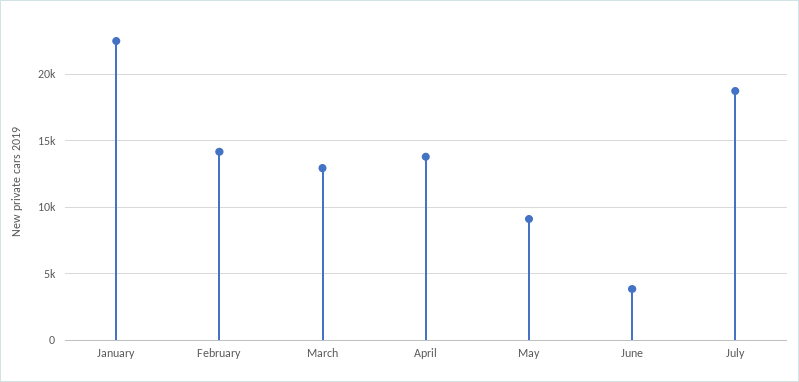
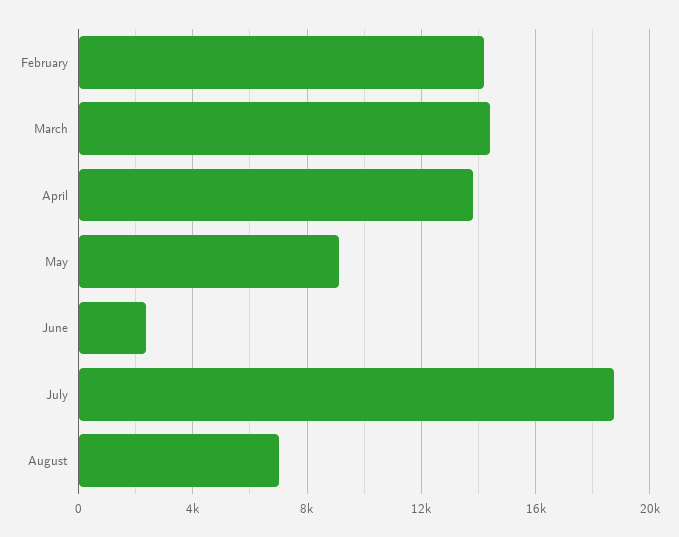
January: 22500 -> none
March: 13000 -> 14500
June: 4000 -> 2500
August: none -> 7000

